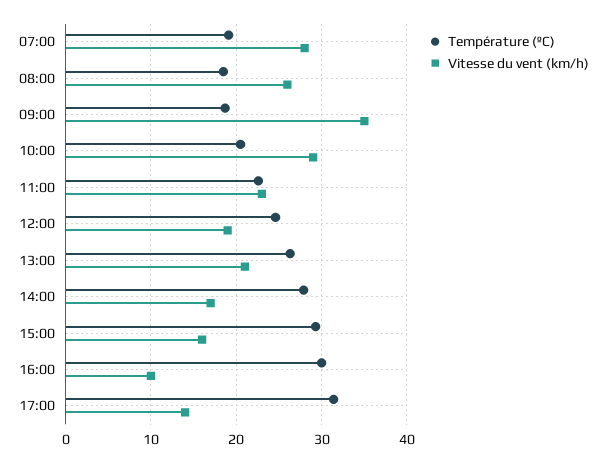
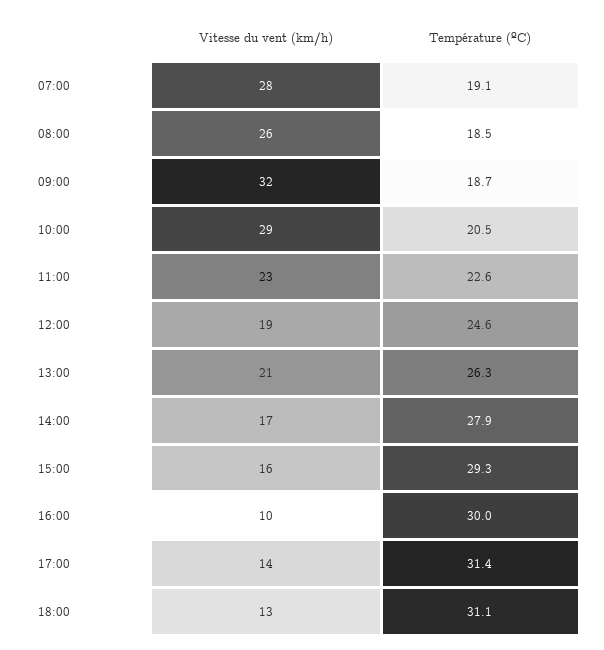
Vitesse du vent (km/h), 09:00: 35 -> 32
Vitesse du vent (km/h), 18:00: none -> 13
Température (ºC), 18:00: none -> 31.1

